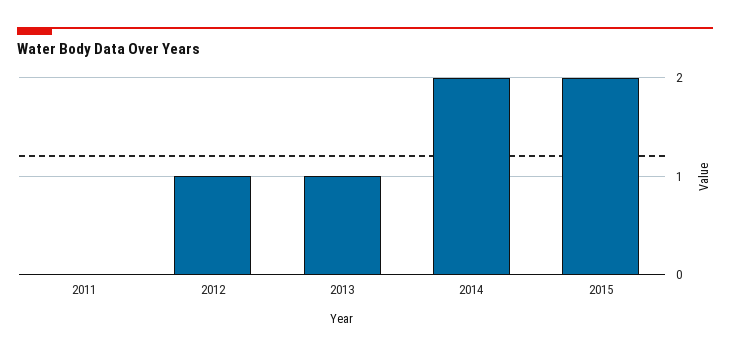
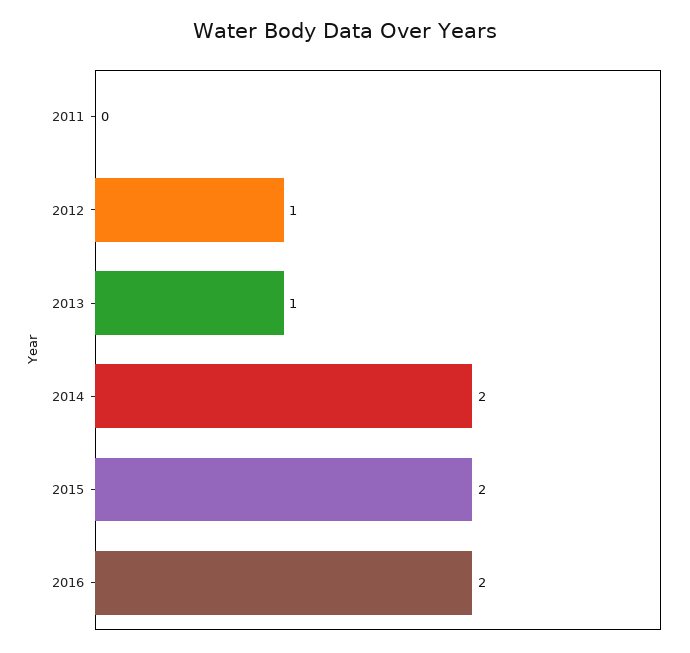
2016: none -> 2

